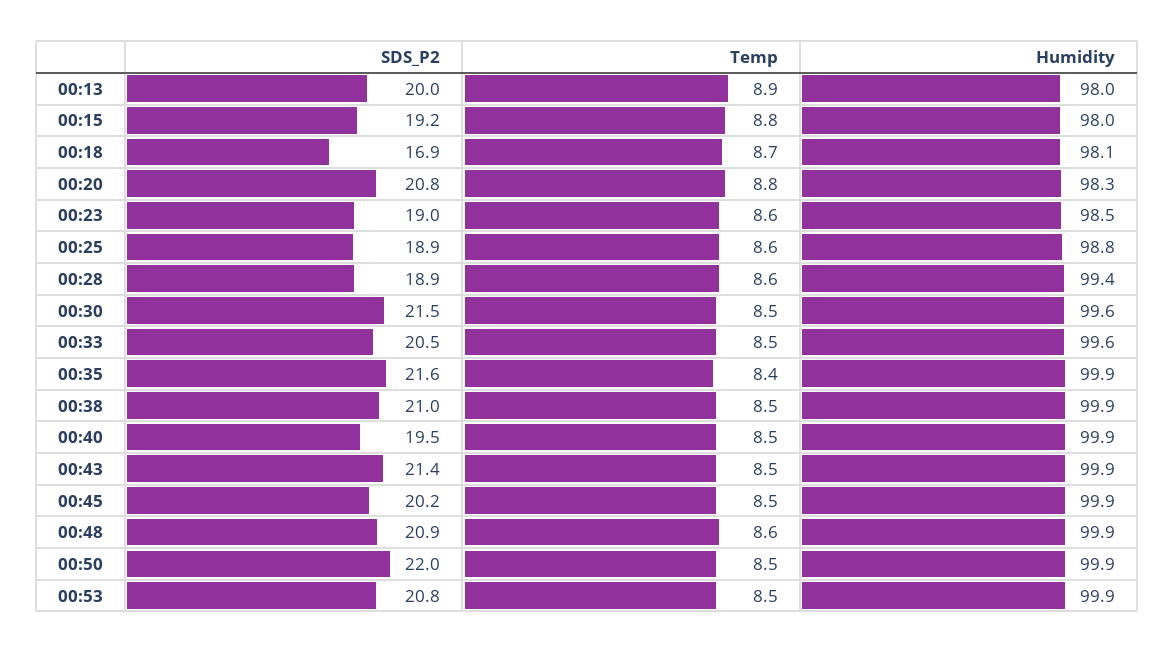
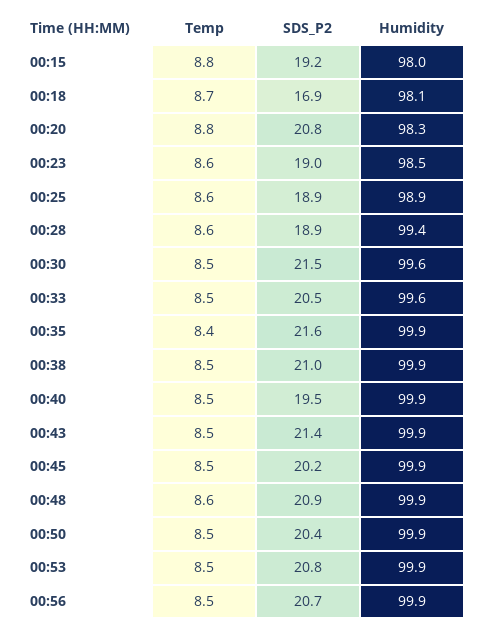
SDS_P2, 00:13: 20 -> none
Temp, 00:13: 8.9 -> none
Humidity, 00:13: 98 -> none
Humidity, 00:25: 98.8 -> 98.9
SDS_P2, 00:50: 22 -> 20.4
Temp, 00:56: none -> 8.5
SDS_P2, 00:56: none -> 20.7
Humidity, 00:56: none -> 99.9

